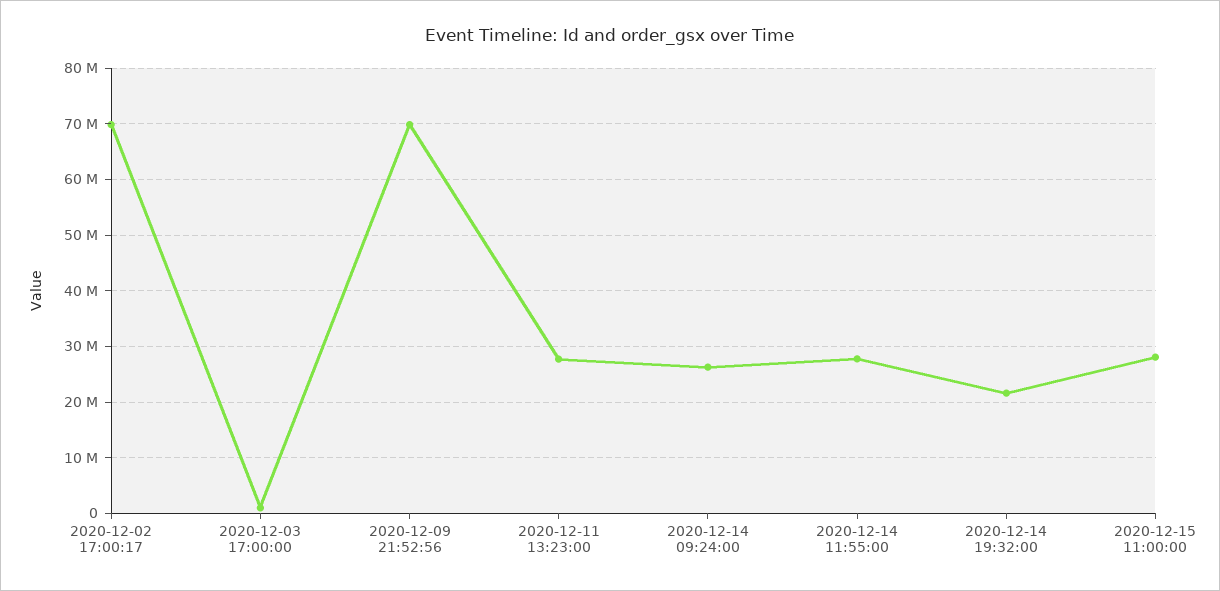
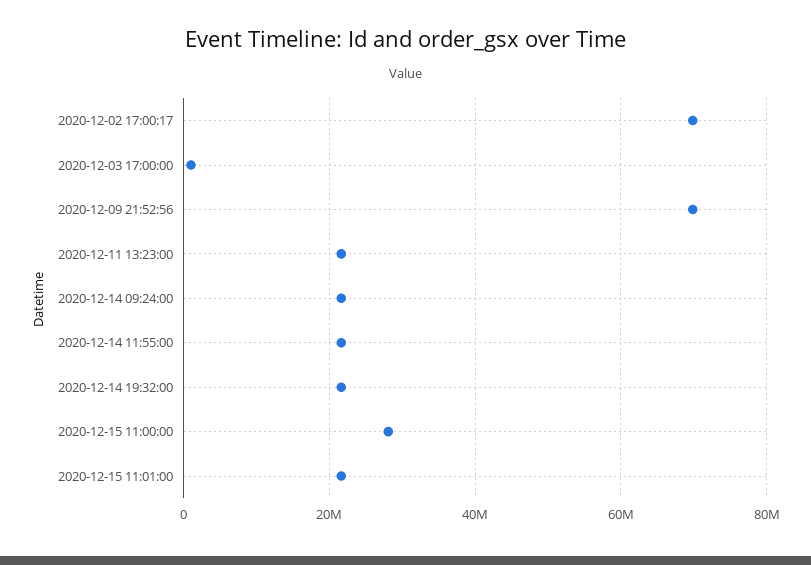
2020-12-11 13:23:00: 28000000 -> 22000000
2020-12-14 09:24:00: 26000000 -> 22000000
2020-12-14 11:55:00: 28000000 -> 22000000
2020-12-15 11:01:00: none -> 22000000

